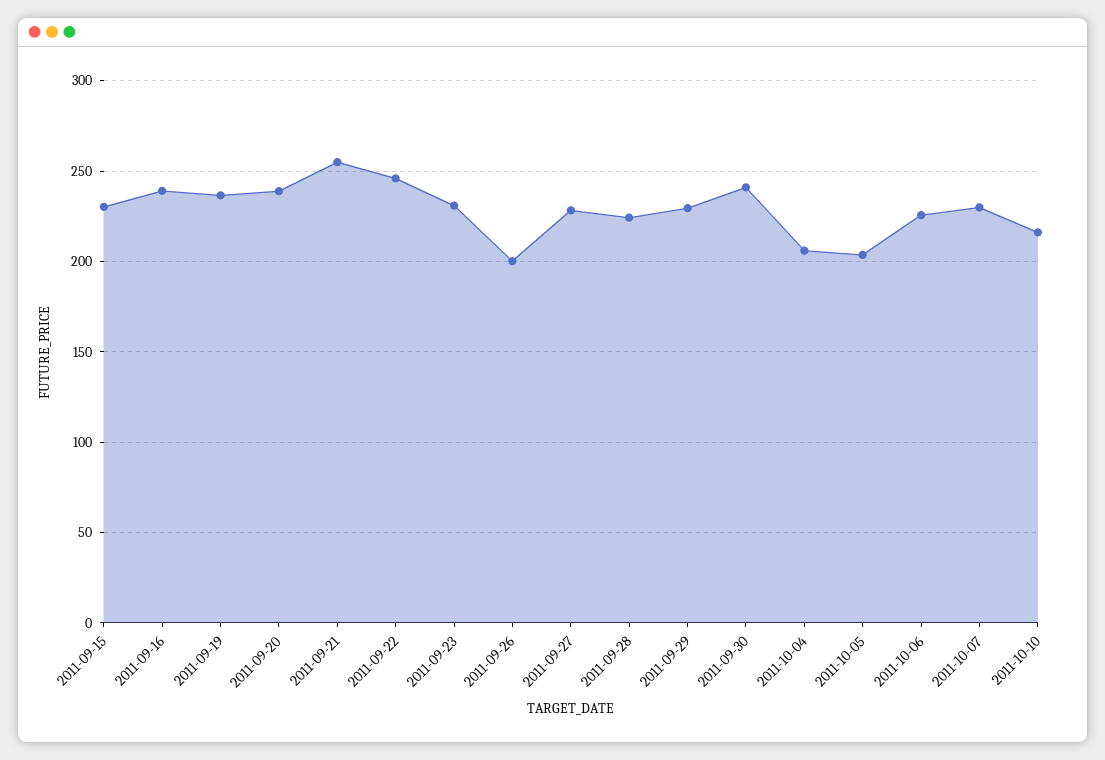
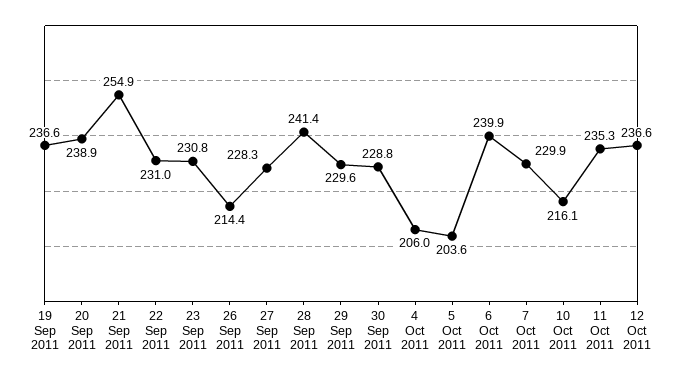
2011-09-15: 230 -> none
2011-09-16: 240 -> none
2011-09-22: 245 -> 231
2011-09-26: 200 -> 214.4
2011-09-28: 225 -> 241.4
2011-09-30: 240 -> 228.8
2011-10-06: 225 -> 239.9
11 Oct 2011: none -> 235.3
12 Oct 2011: none -> 236.6

